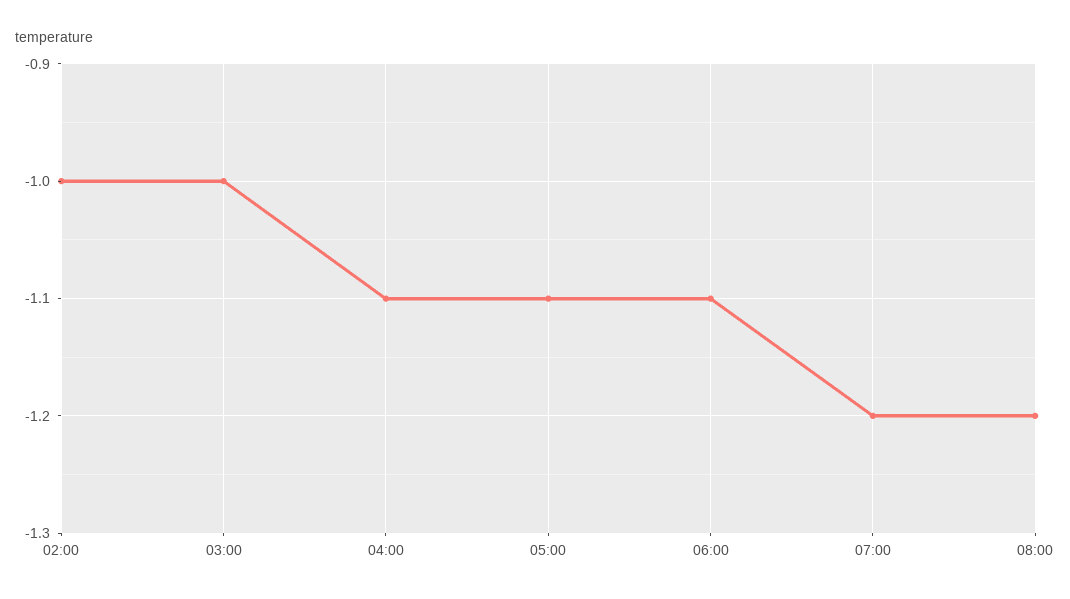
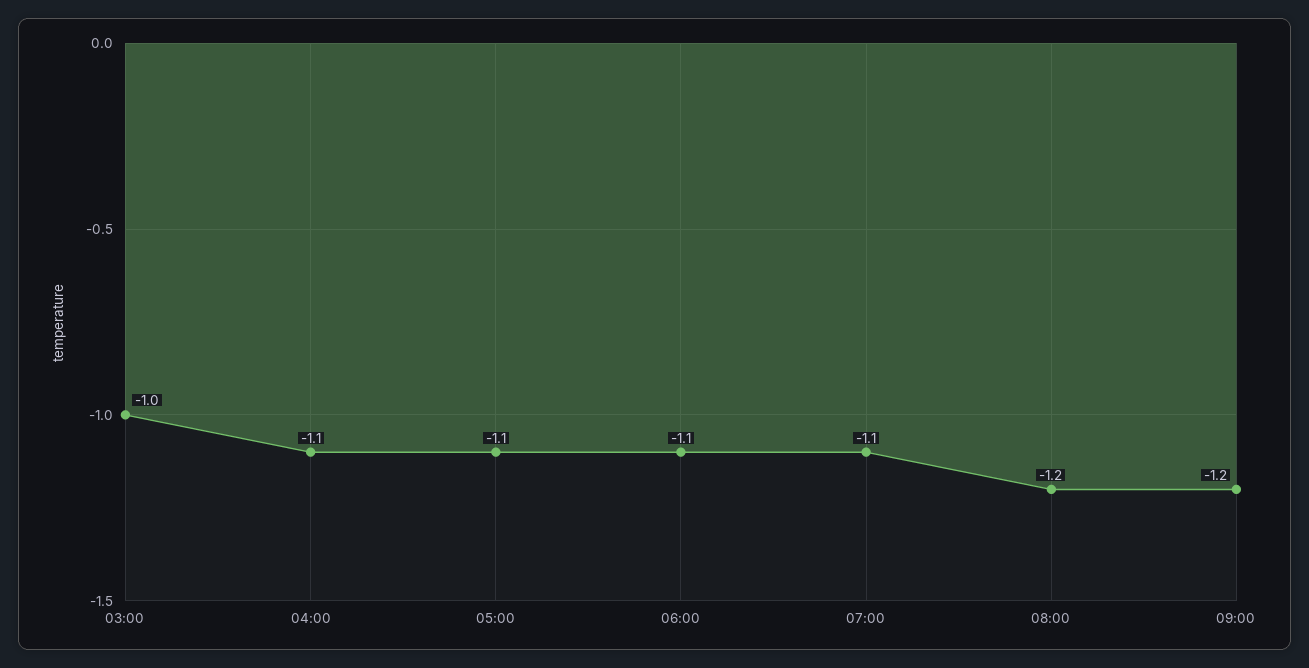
02:00: -1 -> none
07:00: -1.2 -> -1.1
09:00: none -> -1.2

